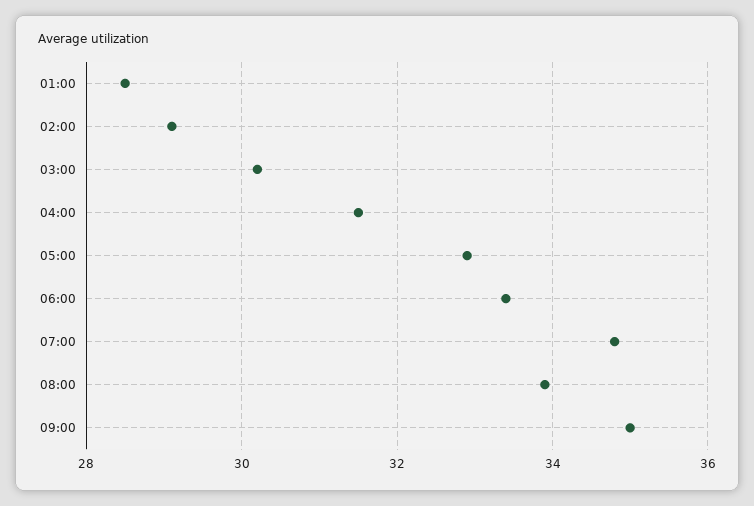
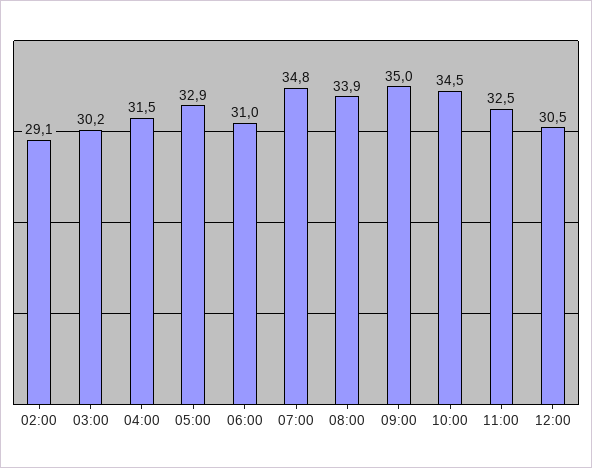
01:00: 28.5 -> none
06:00: 33.5 -> 31
10:00: none -> 34.5
11:00: none -> 32.5
12:00: none -> 30.5

